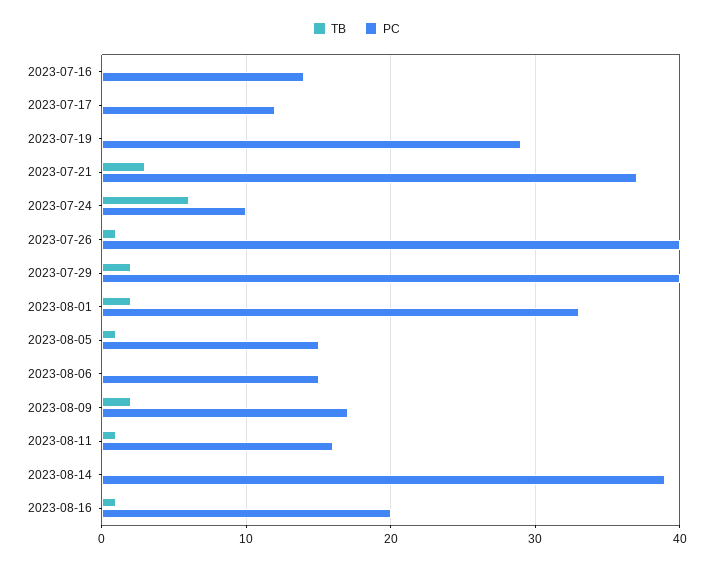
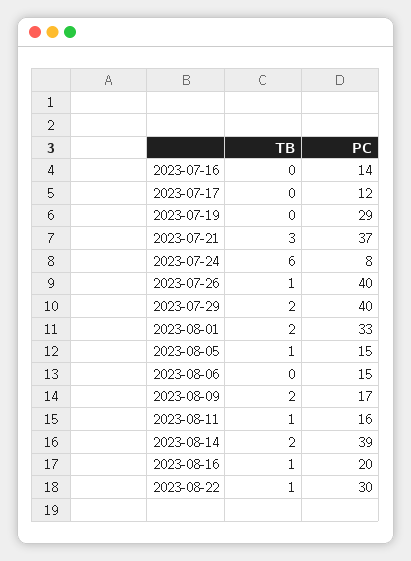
PC, 2023-07-24: 10 -> 8
TB, 2023-08-14: 0 -> 2
TB, 2023-08-22: none -> 1
PC, 2023-08-22: none -> 30

